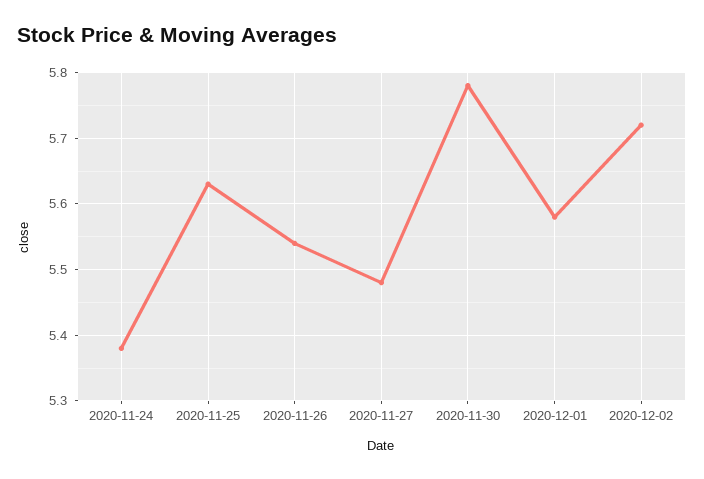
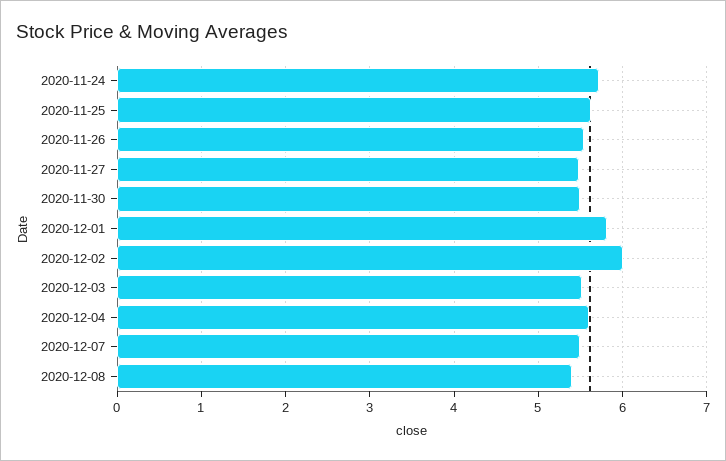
2020-11-24: 5.38 -> 5.7
2020-11-30: 5.78 -> 5.5
2020-12-01: 5.58 -> 5.8
2020-12-02: 5.72 -> 6
2020-12-03: none -> 5.5
2020-12-04: none -> 5.6
2020-12-07: none -> 5.5
2020-12-08: none -> 5.4

